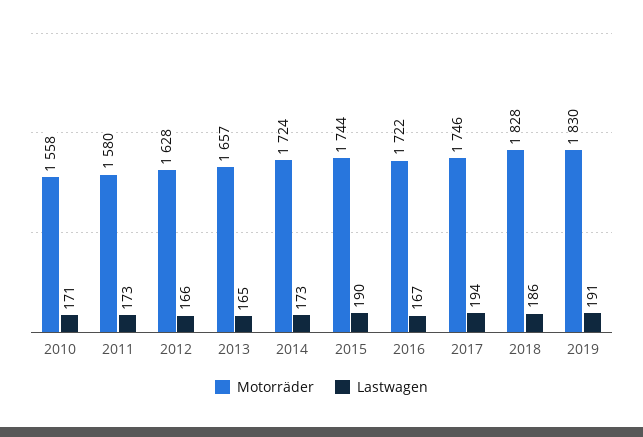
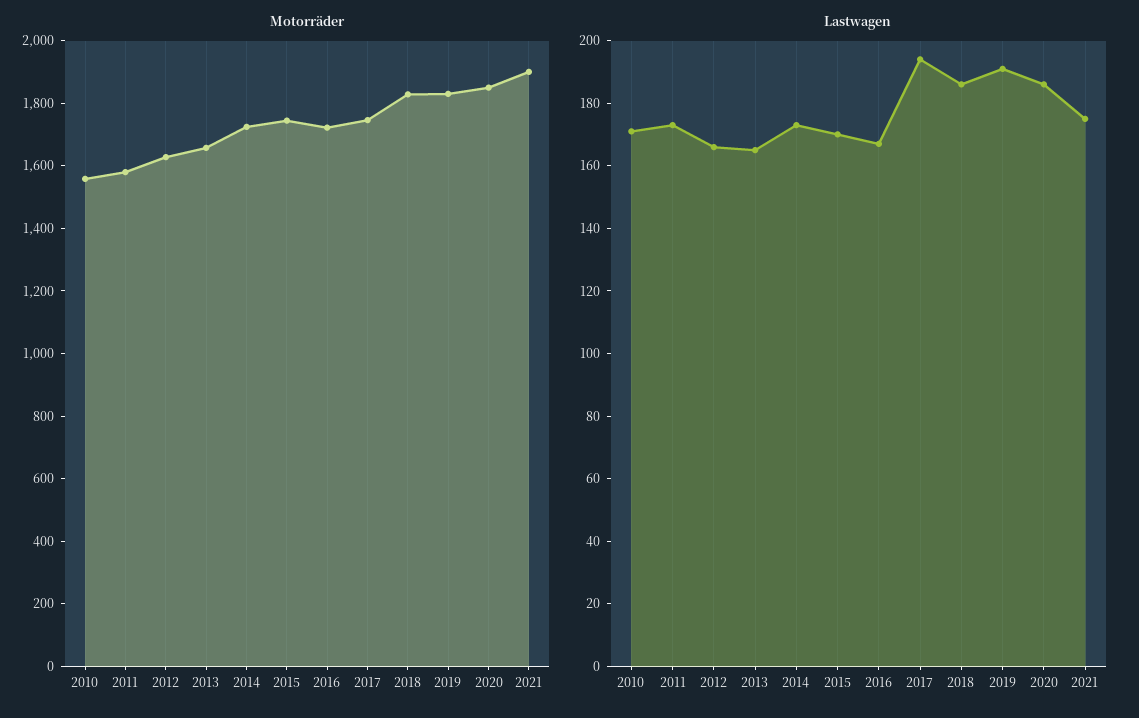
Lastwagen, 2015: 190 -> 170
Motorräder, 2020: none -> 1850
Motorräder, 2021: none -> 1900
Lastwagen, 2020: none -> 185
Lastwagen, 2021: none -> 175

